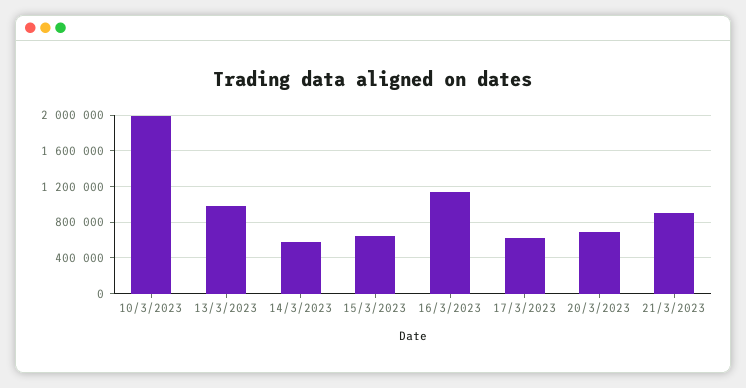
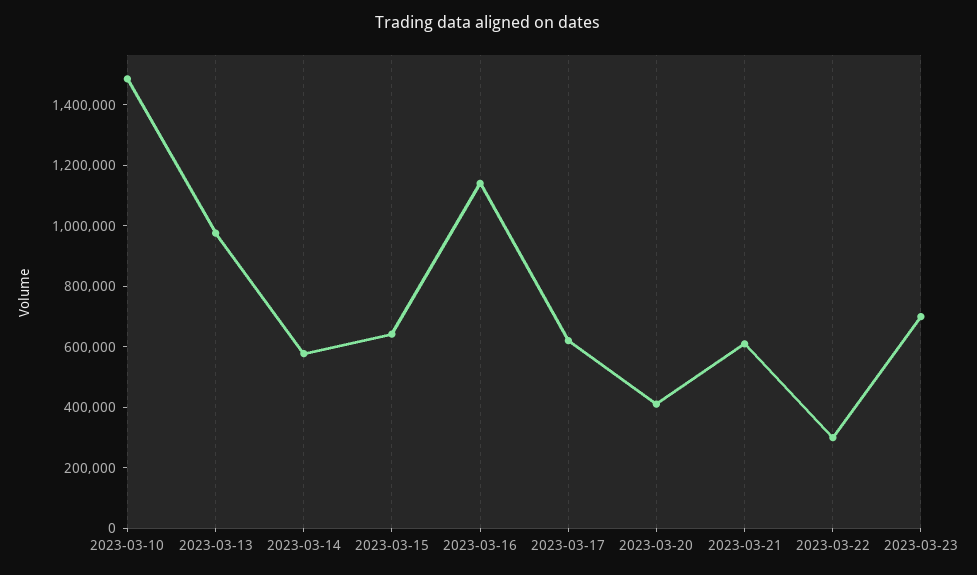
10/3/2023: 2000000 -> 1500000
20/3/2023: 700000 -> 400000
21/3/2023: 900000 -> 600000
2023-03-22: none -> 300000
2023-03-23: none -> 700000

